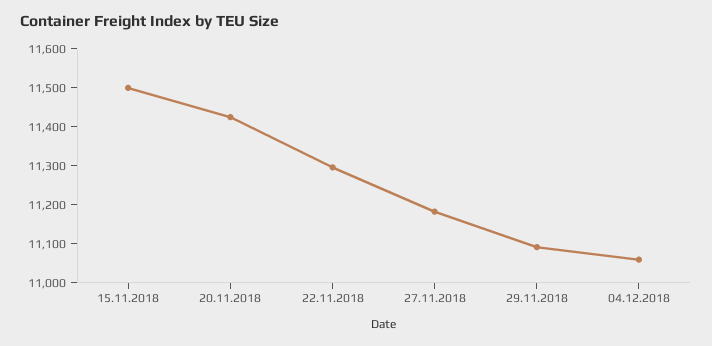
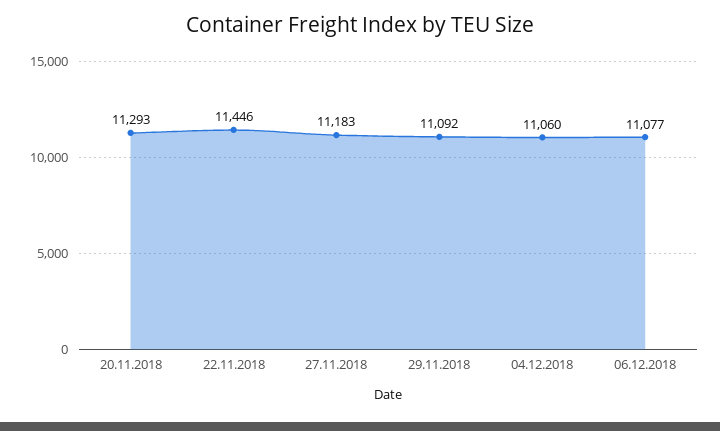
15.11.2018: 11500 -> none
20.11.2018: 11425 -> 11293
22.11.2018: 11300 -> 11446
06.12.2018: none -> 11077

